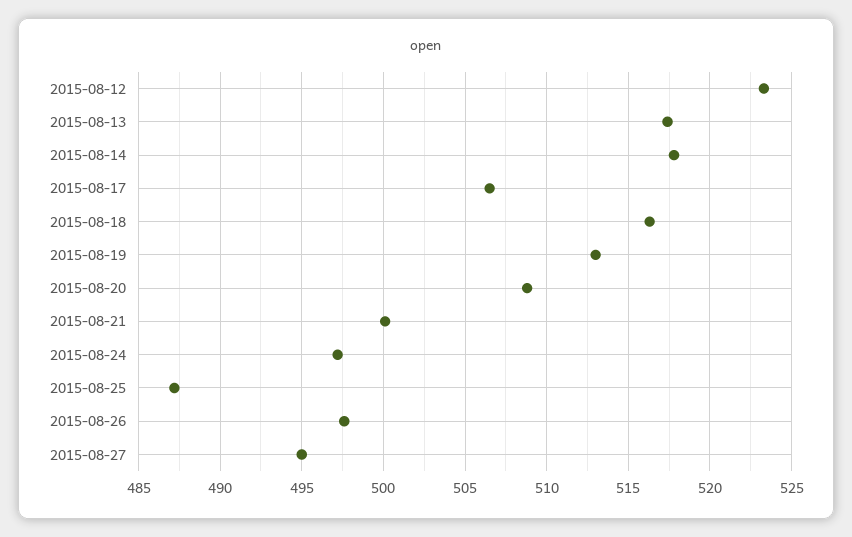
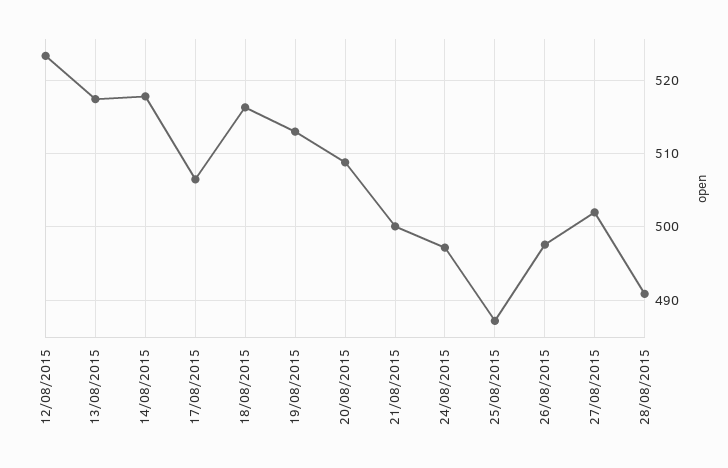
2015-08-27: 495 -> 502
28/08/2015: none -> 491

